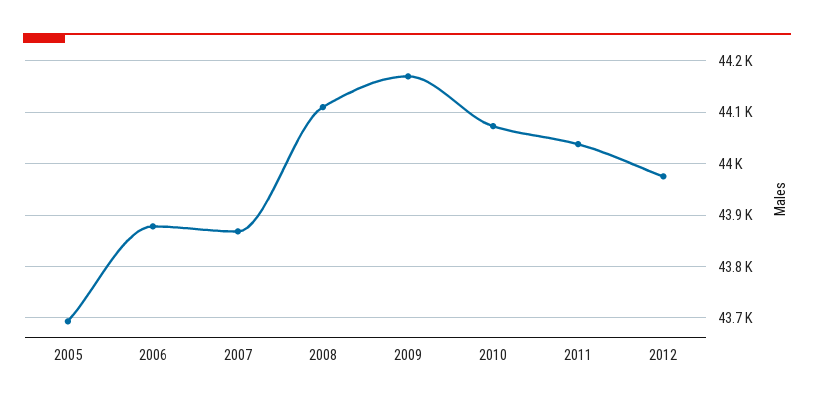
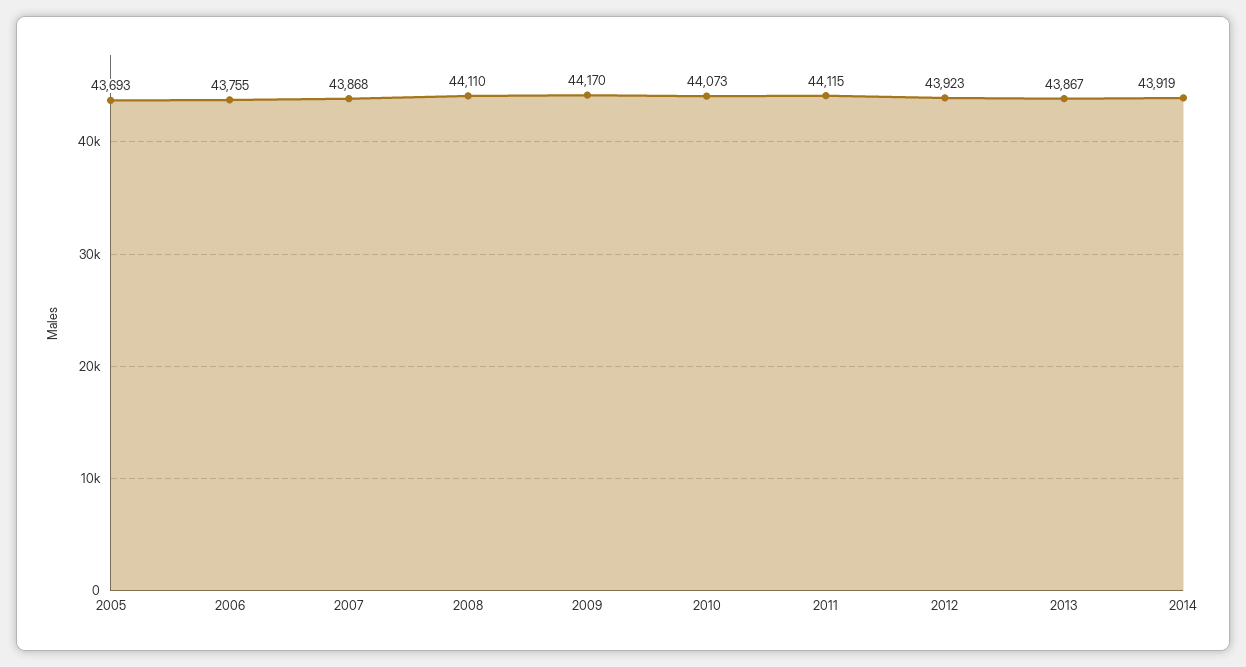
2006: 43880 -> 43755
2011: 44040 -> 44115
2012: 43980 -> 43923
2013: none -> 43867
2014: none -> 43919

